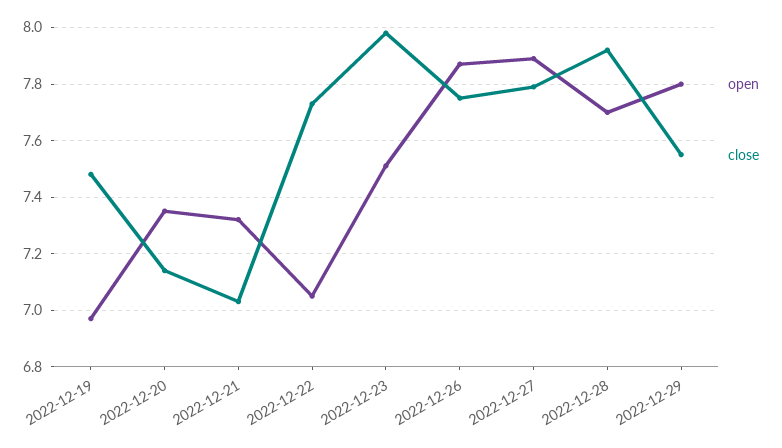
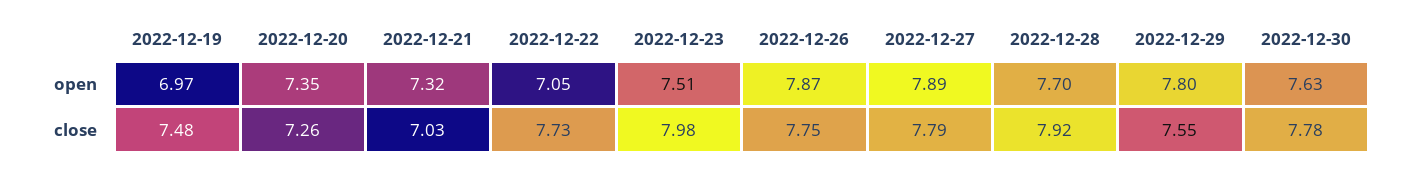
close, 2022-12-20: 7.15 -> 7.26
open, 2022-12-30: none -> 7.63
close, 2022-12-30: none -> 7.78

